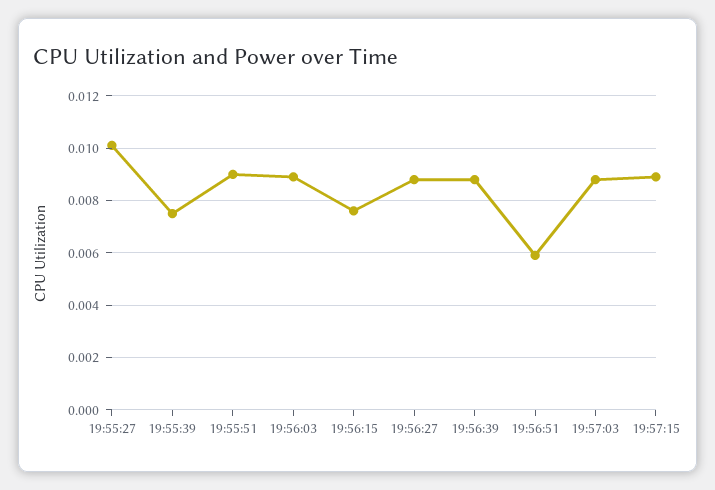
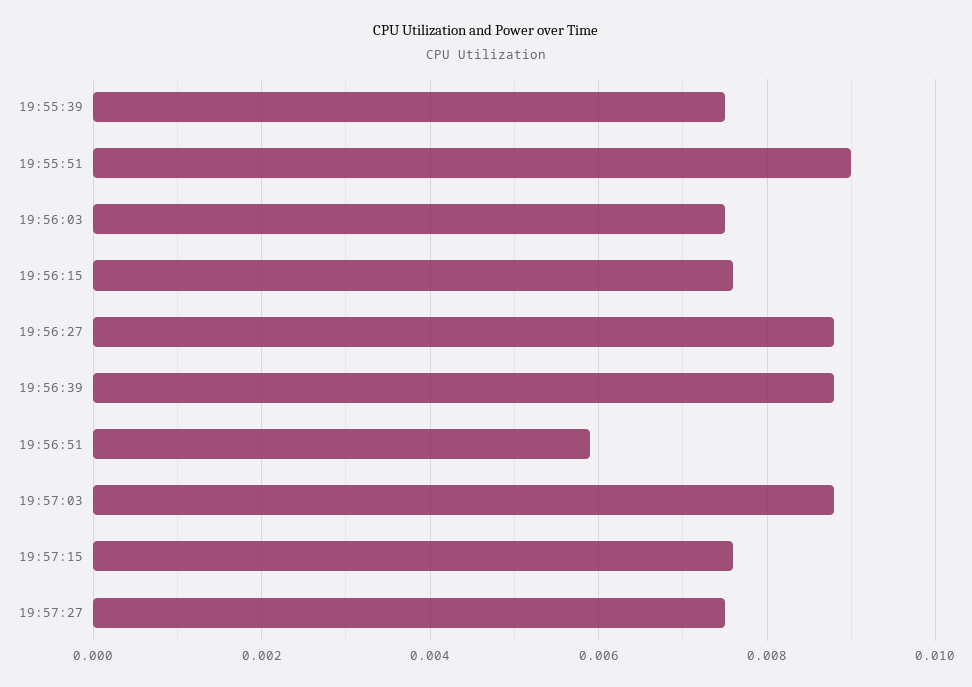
19:55:27: 0.01 -> none
19:56:03: 0.009 -> 0.0075
19:57:15: 0.009 -> 0.0075
19:57:27: none -> 0.0075

